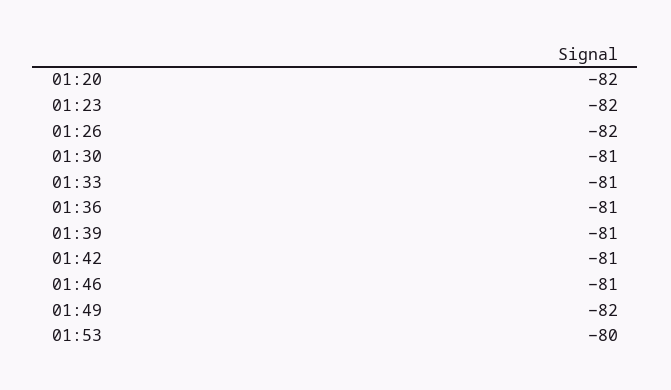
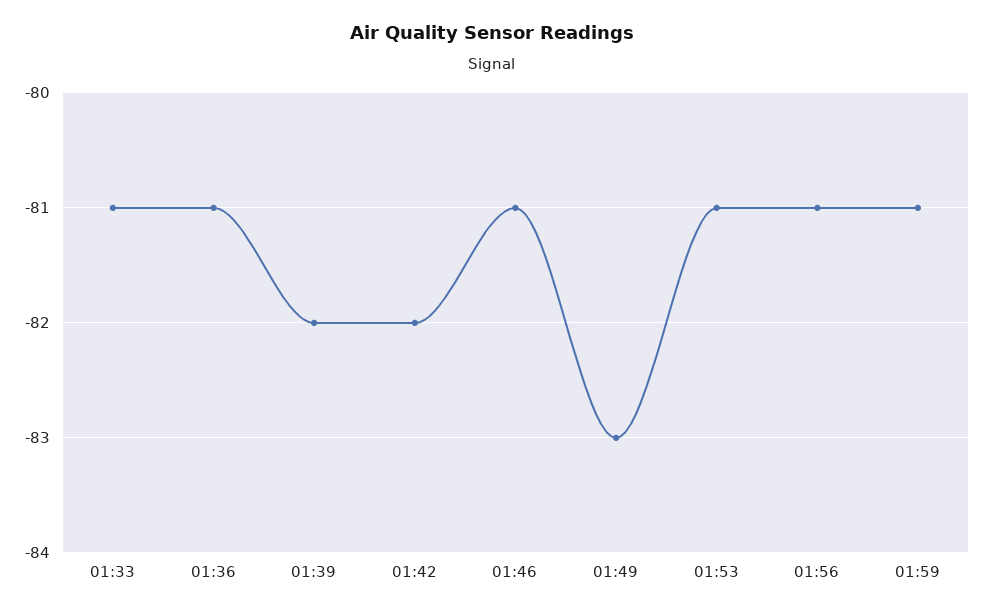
01:20: -82 -> none
01:23: -82 -> none
01:26: -82 -> none
01:30: -81 -> none
01:39: -81 -> -82
01:42: -81 -> -82
01:49: -82 -> -83
01:53: -80 -> -81
01:56: none -> -81
01:59: none -> -81

